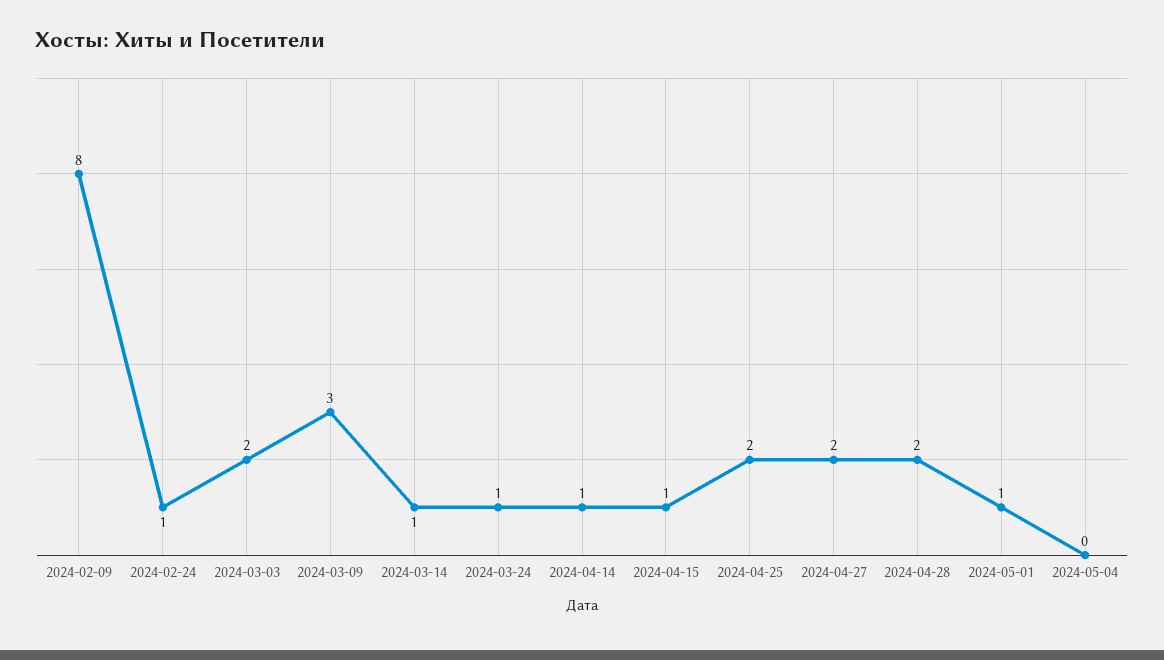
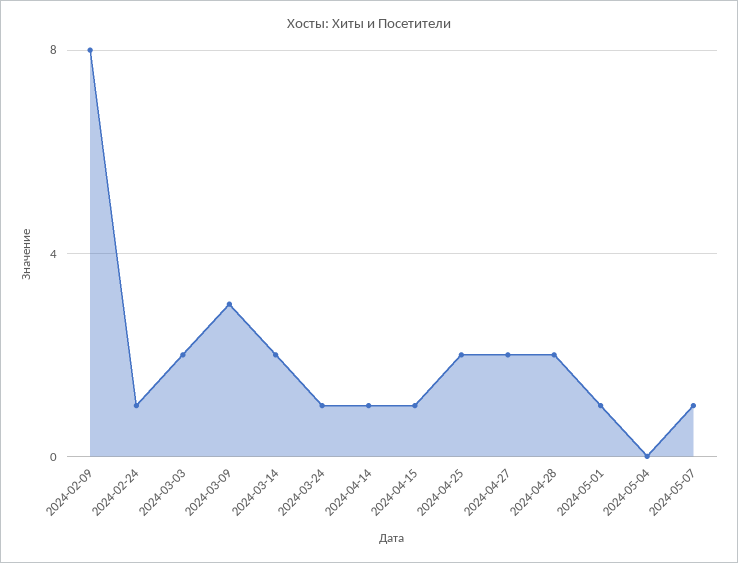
2024-03-14: 1 -> 2
2024-05-07: none -> 1

